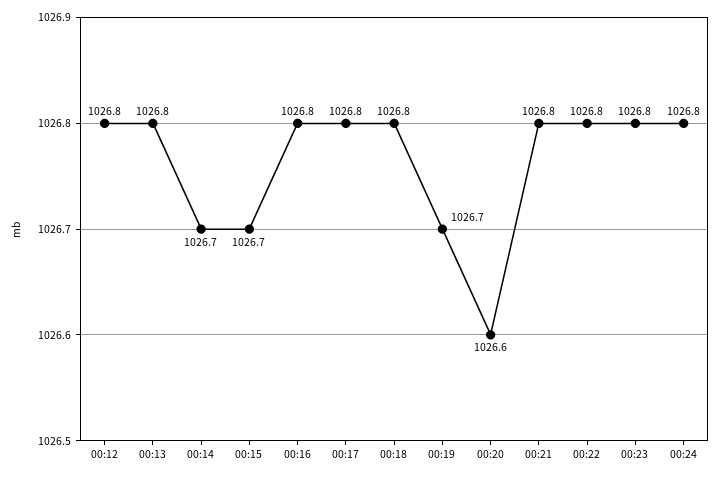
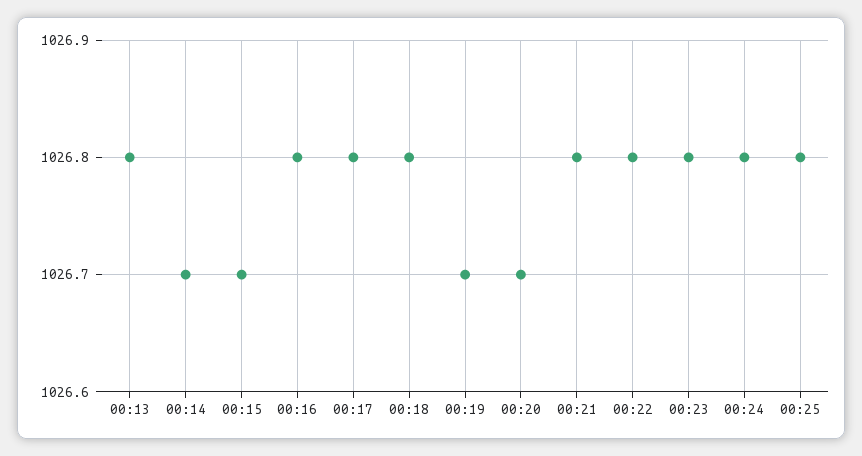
00:12: 1026.8 -> none
00:20: 1026.6 -> 1026.7
00:25: none -> 1026.8

